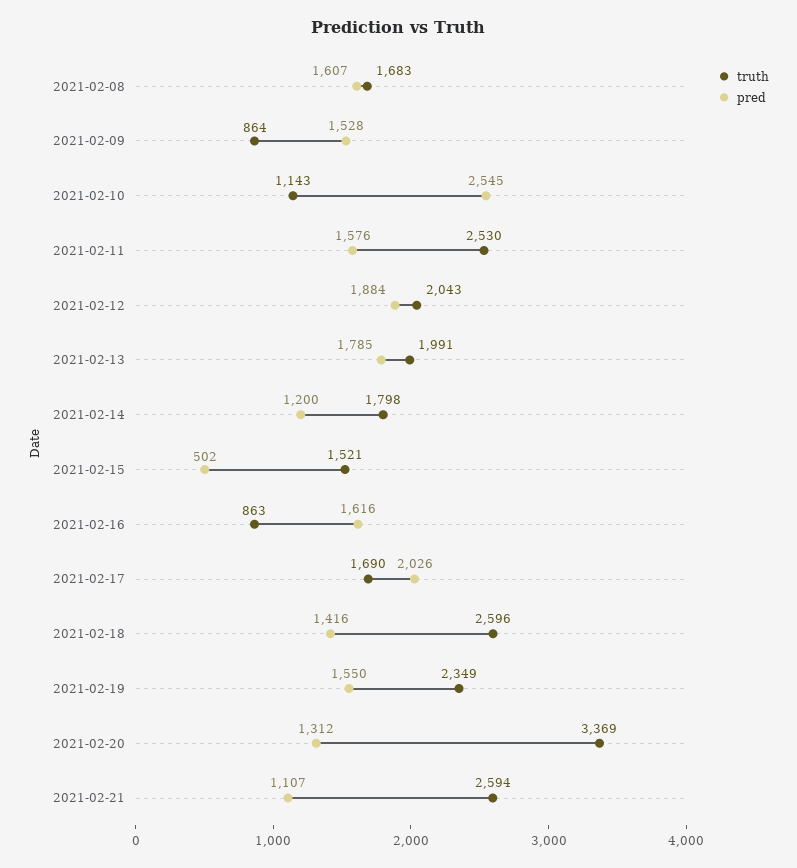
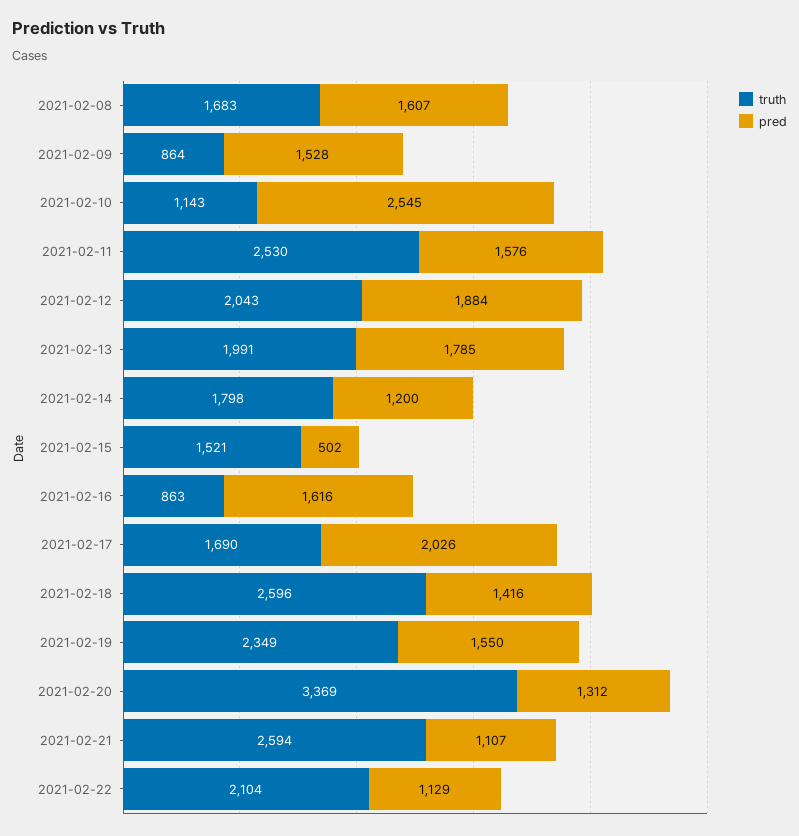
truth, 2021-02-22: none -> 2104
pred, 2021-02-22: none -> 1129

